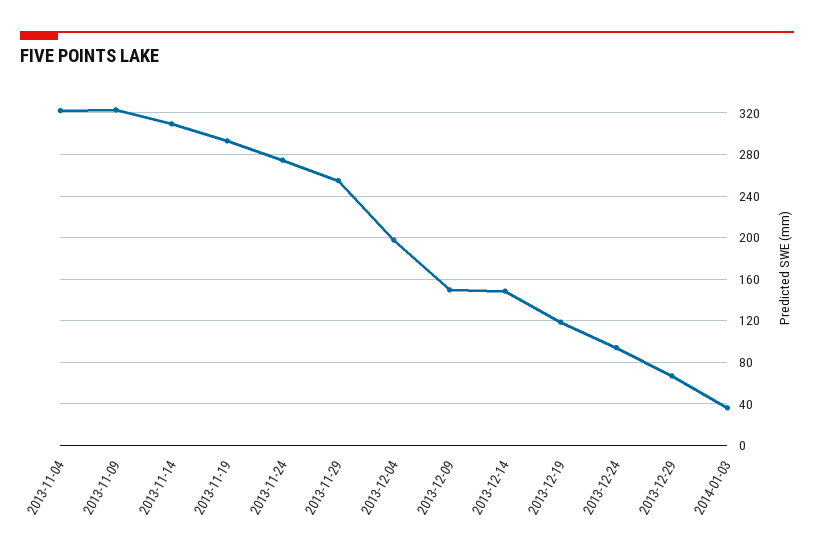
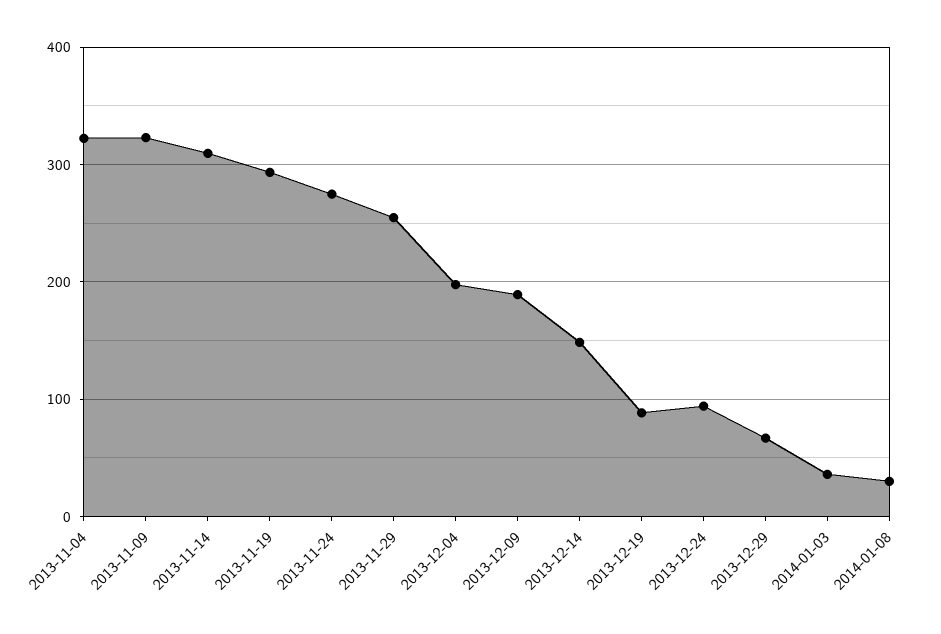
2013-12-09: 150 -> 190
2013-12-19: 120 -> 90
2014-01-08: none -> 30

